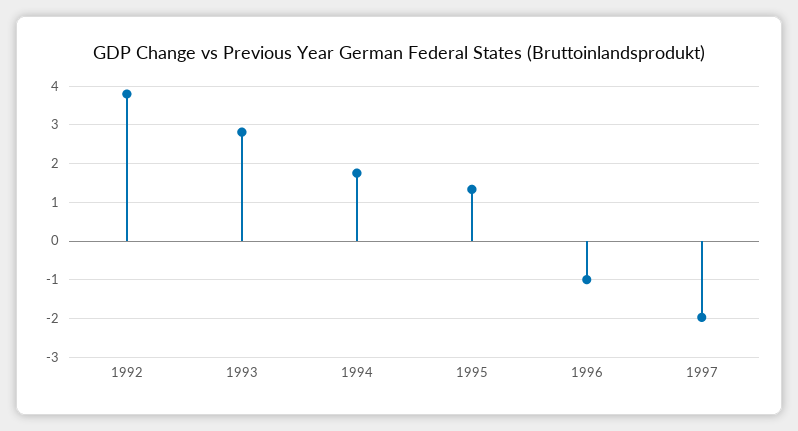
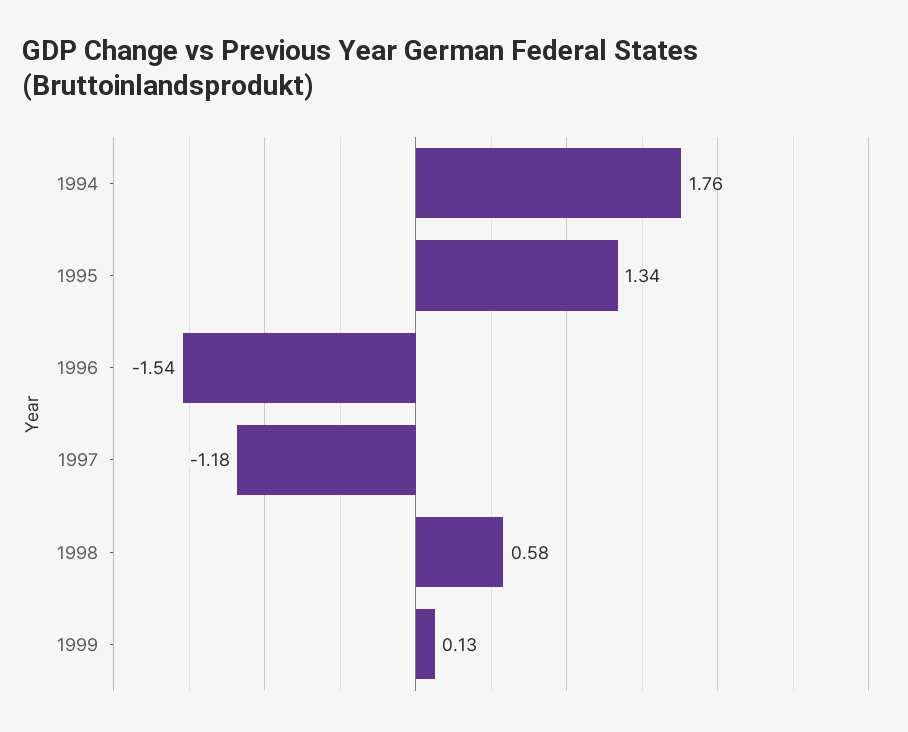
1992: 3.8 -> none
1993: 2.8 -> none
1996: -1 -> -1.54
1997: -2 -> -1.18
1998: none -> 0.58
1999: none -> 0.13

